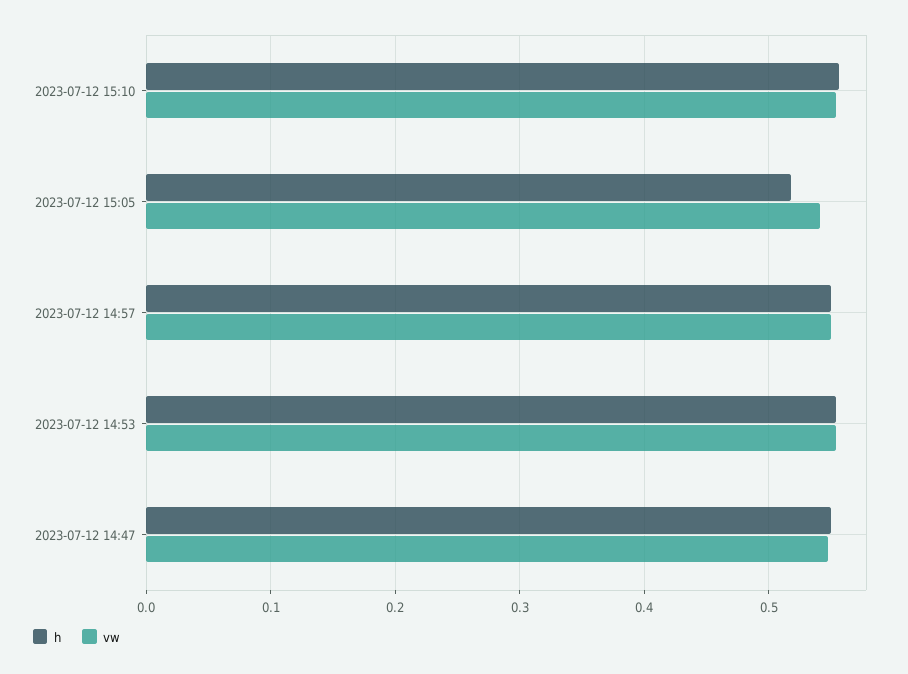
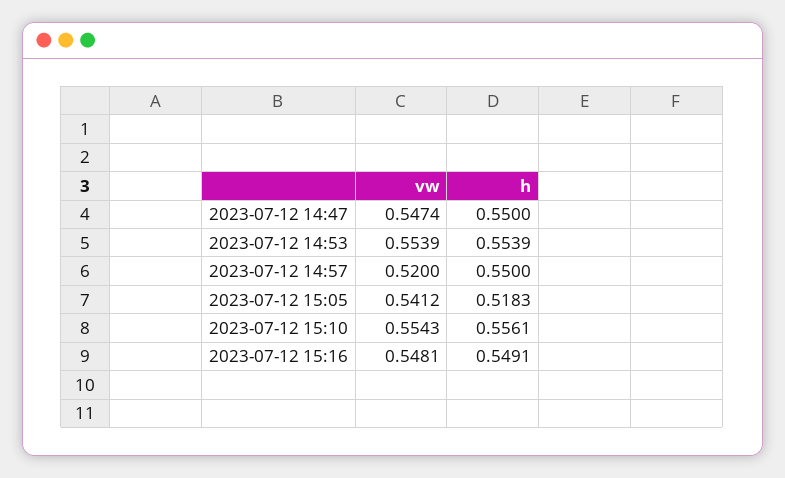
vw, 2023-07-12 14:57: 0.55 -> 0.52
vw, 2023-07-12 15:16: none -> 0.5481
h, 2023-07-12 15:16: none -> 0.5491

